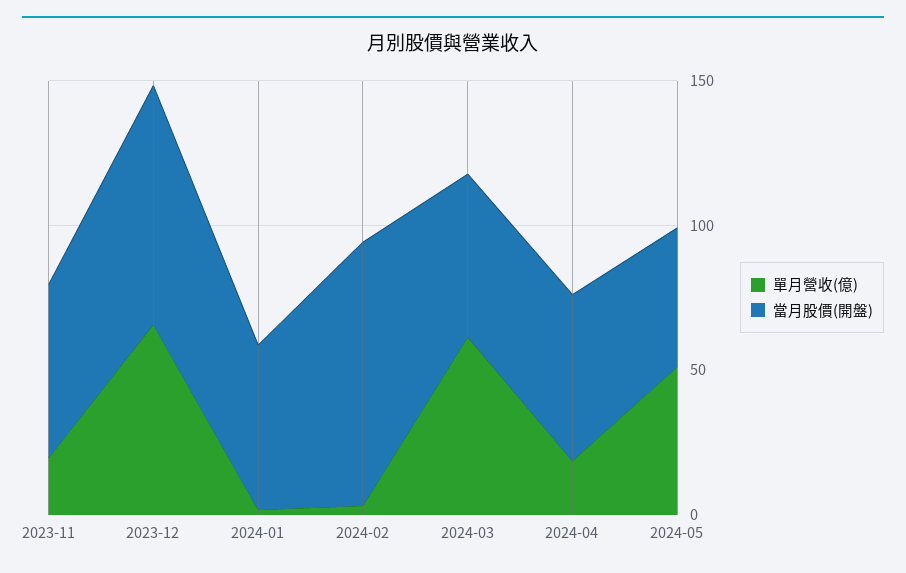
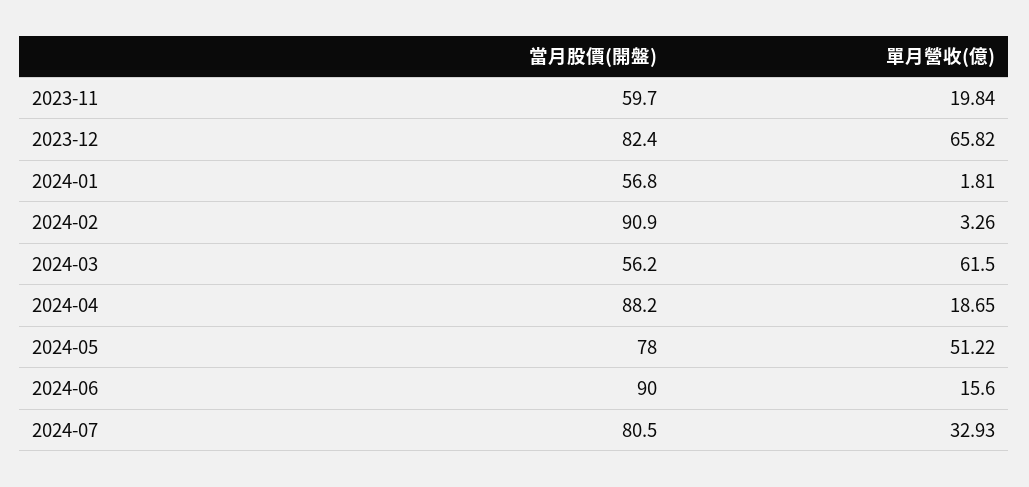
當月股價(開盤), 2024-04: 60 -> 88.2
當月股價(開盤), 2024-05: 50 -> 78
當月股價(開盤), 2024-06: none -> 90
單月營收(億), 2024-06: none -> 15.6
當月股價(開盤), 2024-07: none -> 80.5
單月營收(億), 2024-07: none -> 32.93

